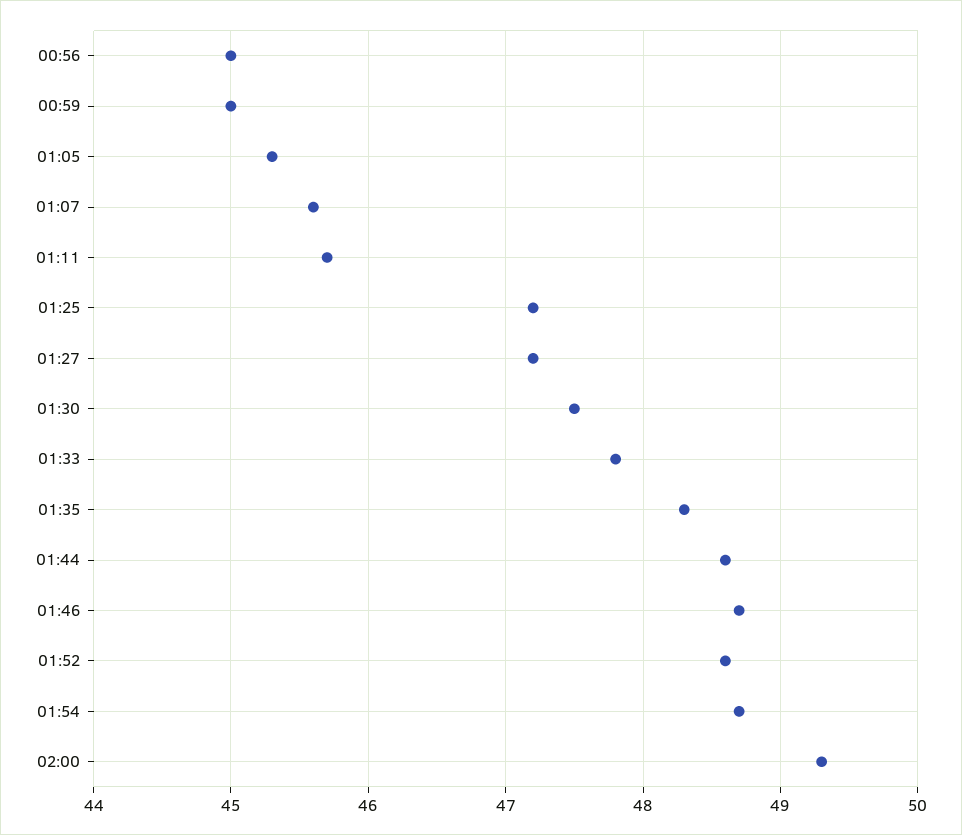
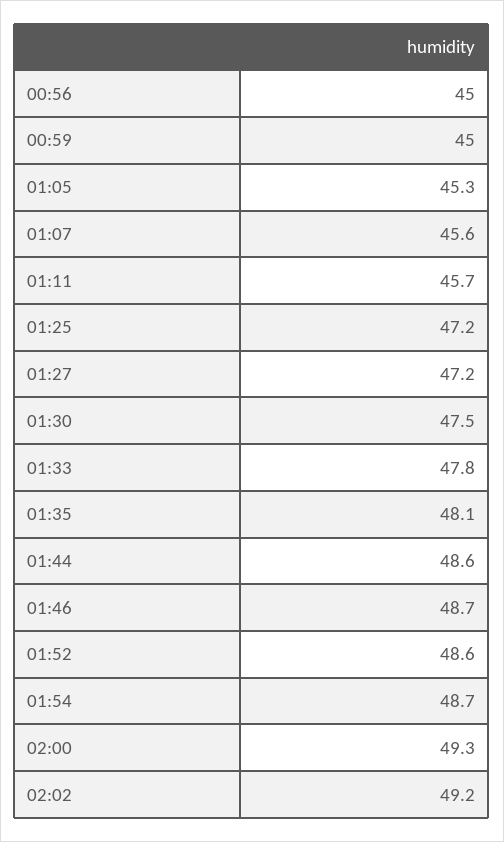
01:35: 48.3 -> 48.1
02:02: none -> 49.2

